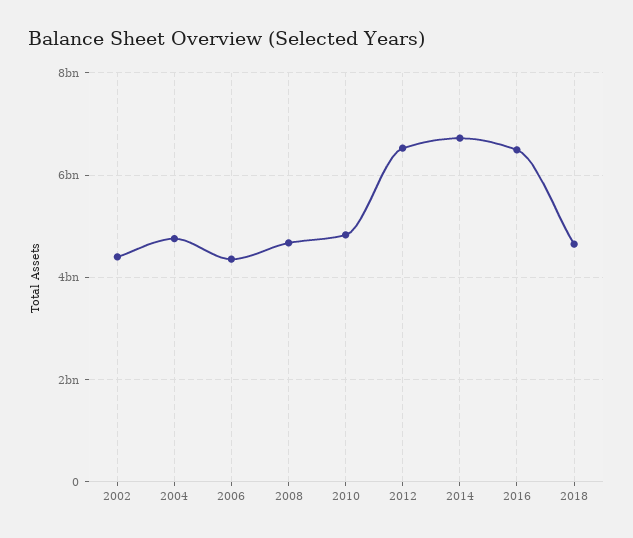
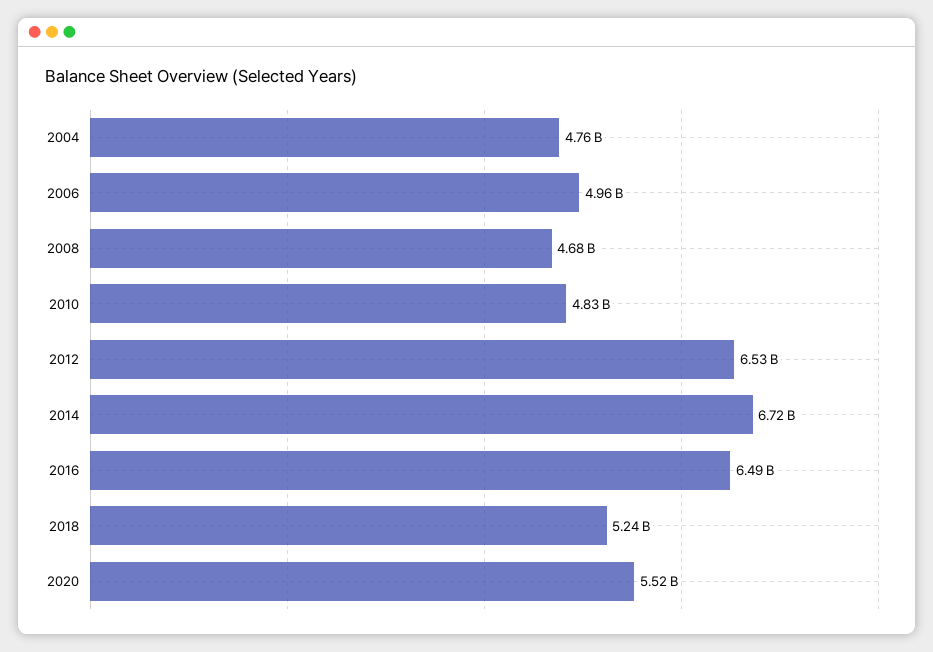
2002: 4400000000 -> none
2006: 4400000000 -> 4960000000
2018: 4600000000 -> 5240000000
2020: none -> 5520000000

